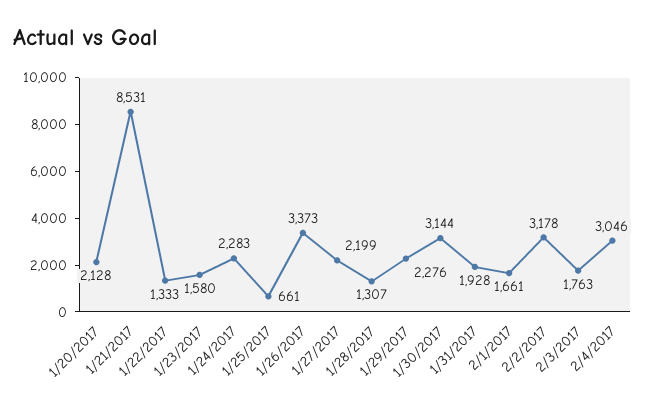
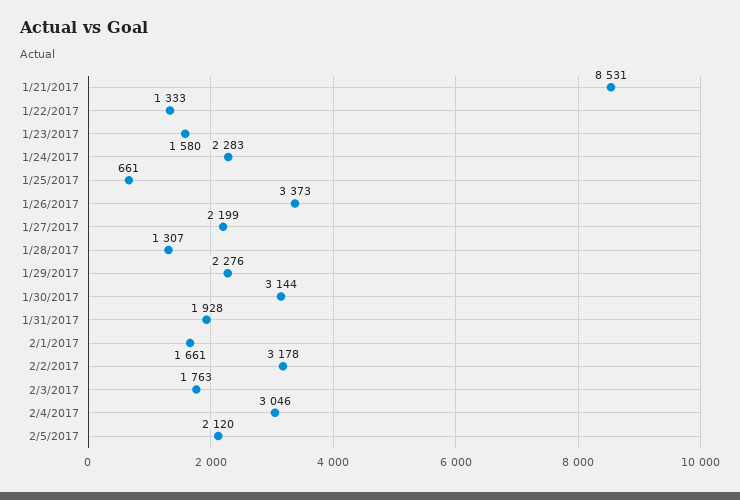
1/20/2017: 2128 -> none
2/5/2017: none -> 2120

